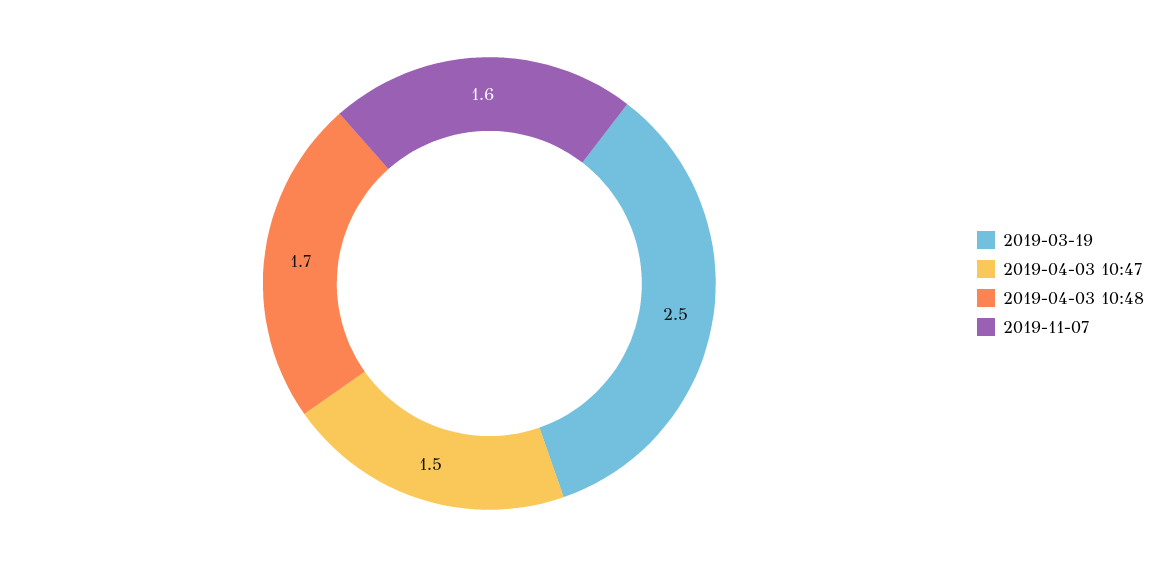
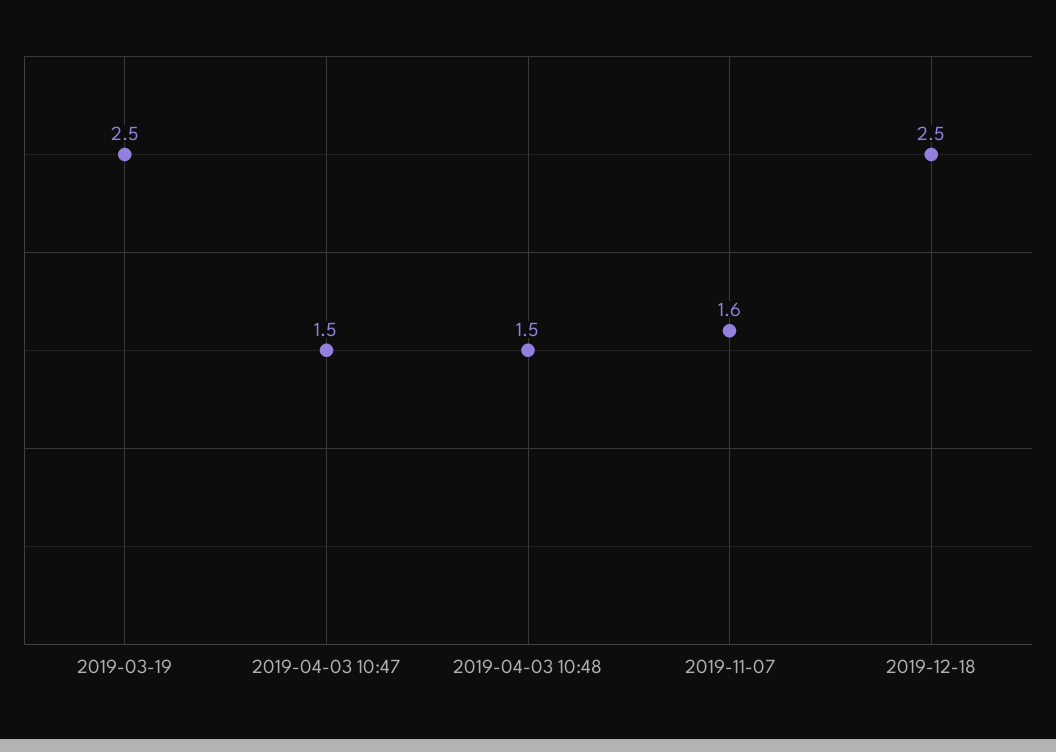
2019-04-03 10:48: 1.7 -> 1.5
2019-12-18: none -> 2.5

